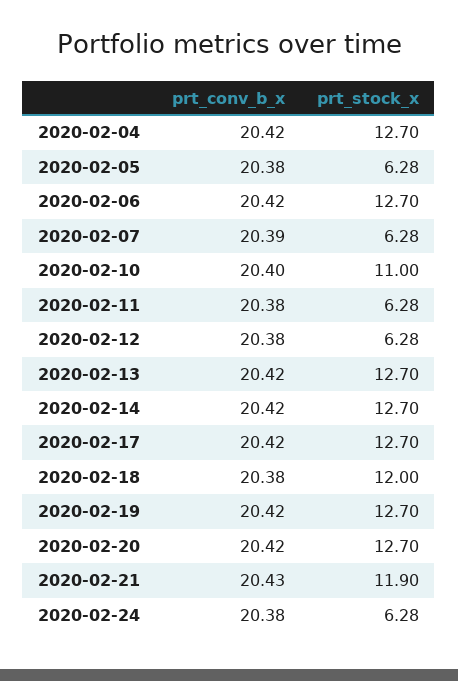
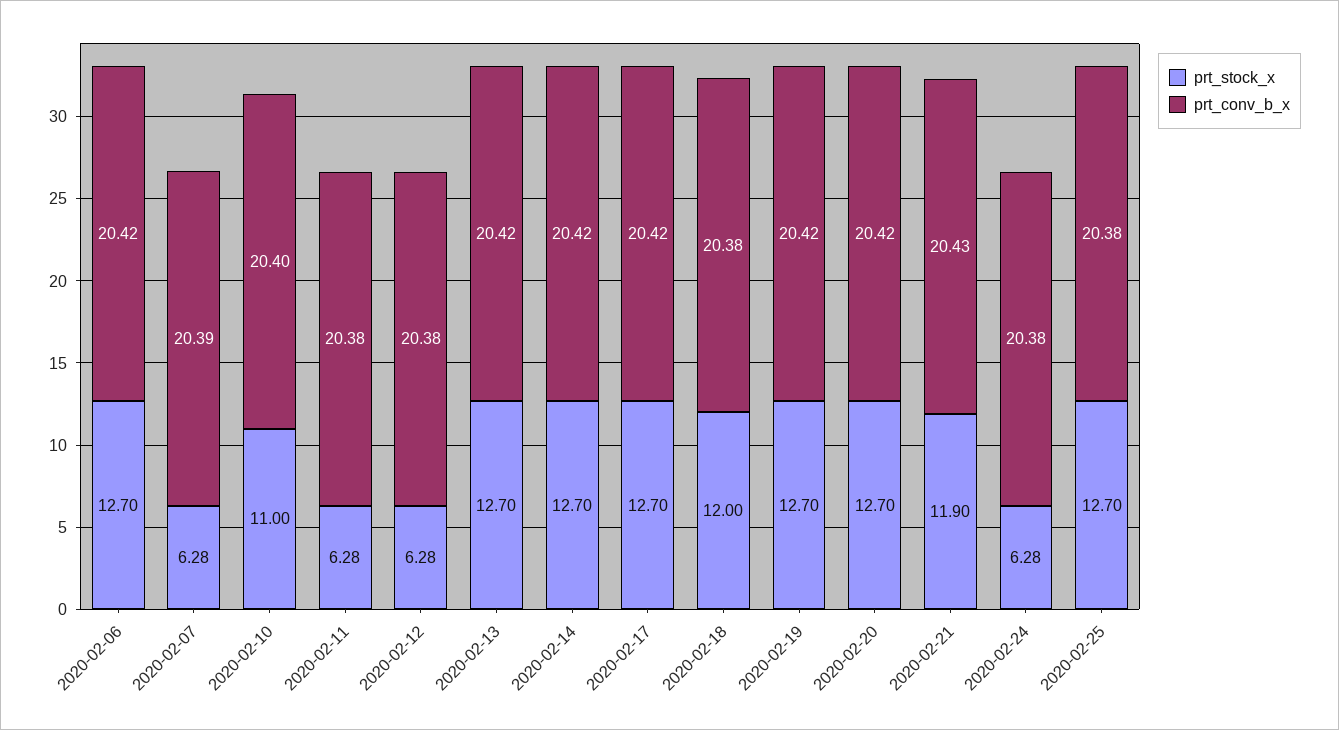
prt_conv_b_x, 2020-02-04: 20.42 -> none
prt_stock_x, 2020-02-04: 12.7 -> none
prt_conv_b_x, 2020-02-05: 20.38 -> none
prt_stock_x, 2020-02-05: 6.28 -> none
prt_stock_x, 2020-02-25: none -> 12.7
prt_conv_b_x, 2020-02-25: none -> 20.38

